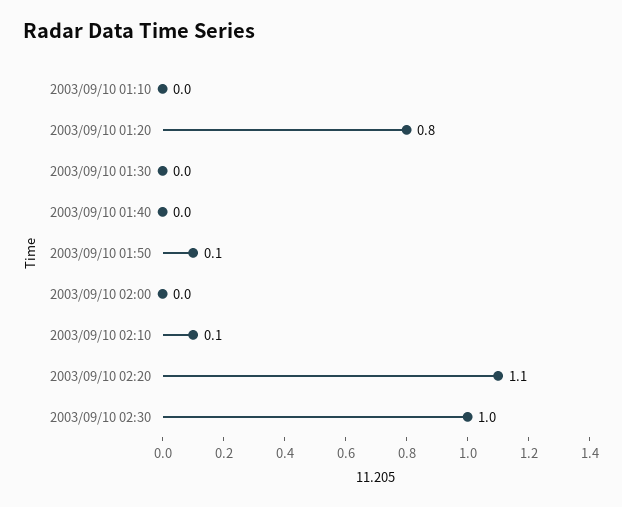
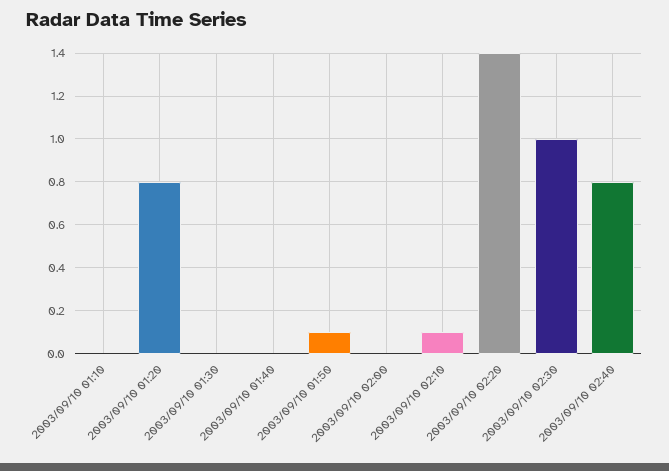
2003/09/10 02:20: 1.1 -> 1.4
2003/09/10 02:40: none -> 0.8

